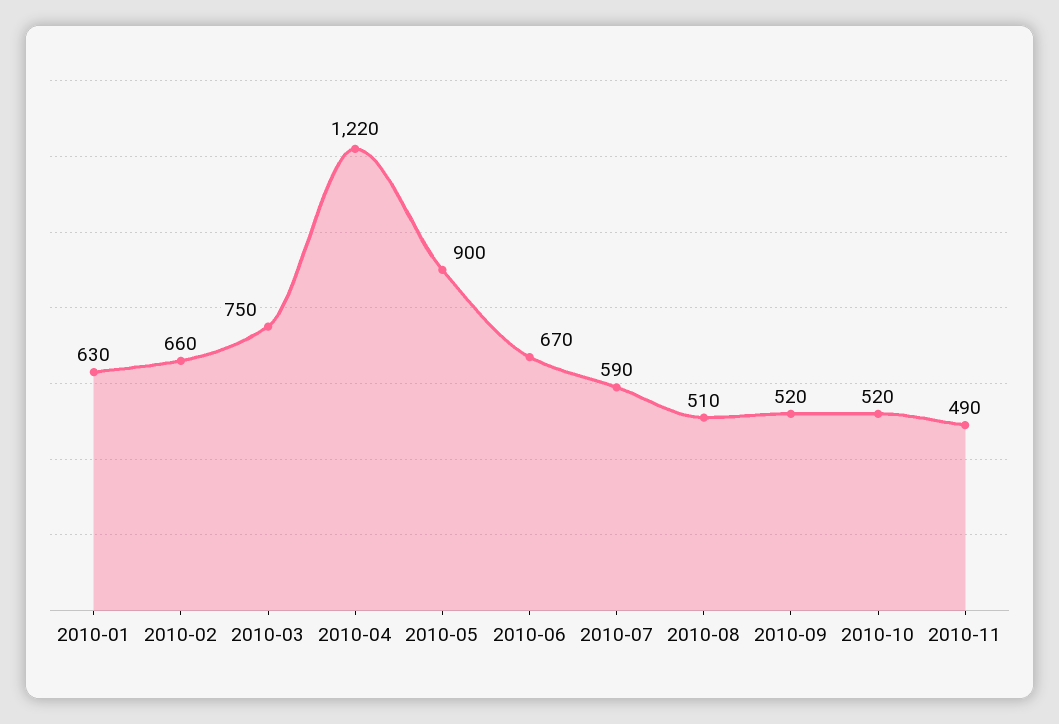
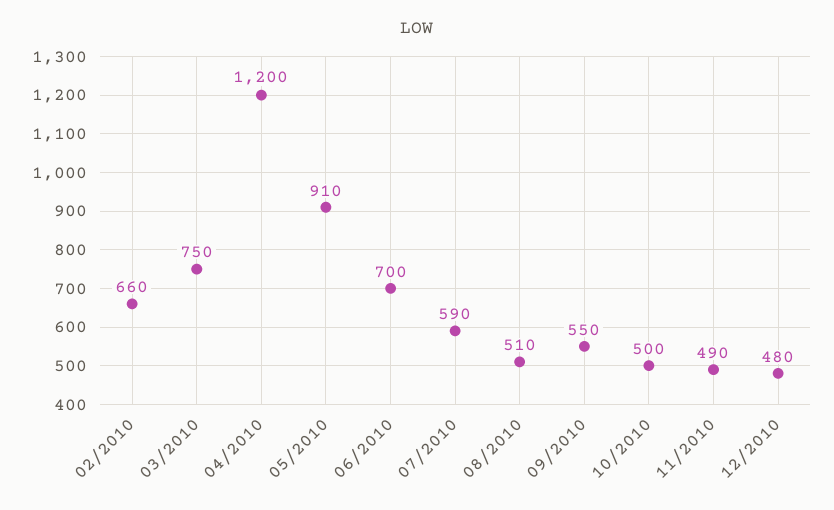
2010-01: 630 -> none
2010-04: 1220 -> 1200
2010-05: 900 -> 910
2010-06: 670 -> 700
2010-09: 520 -> 550
2010-10: 520 -> 500
12/2010: none -> 480

